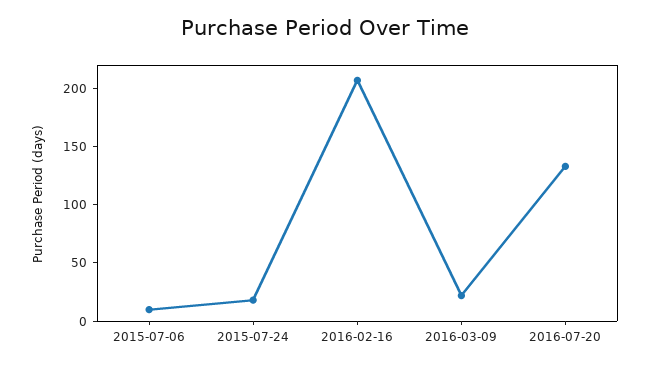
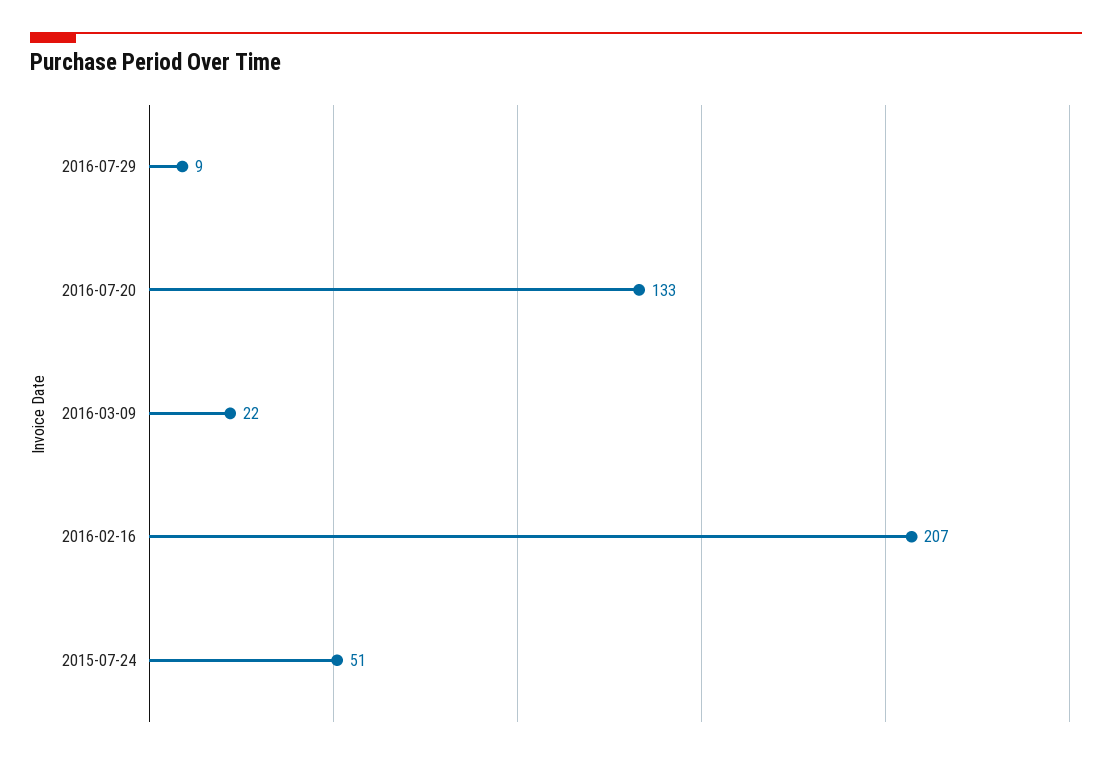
2015-07-06: 10 -> none
2015-07-24: 20 -> 51
2016-07-29: none -> 9

